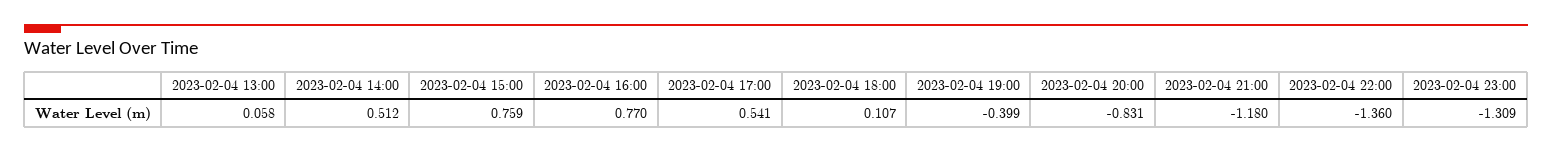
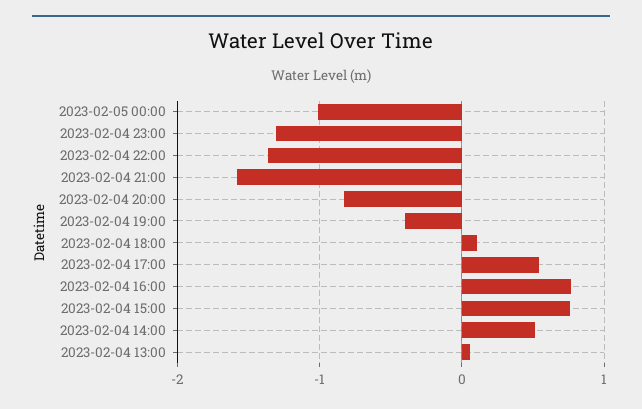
2023-02-04 21:00: -1.18 -> -1.6
2023-02-05 00:00: none -> -1

